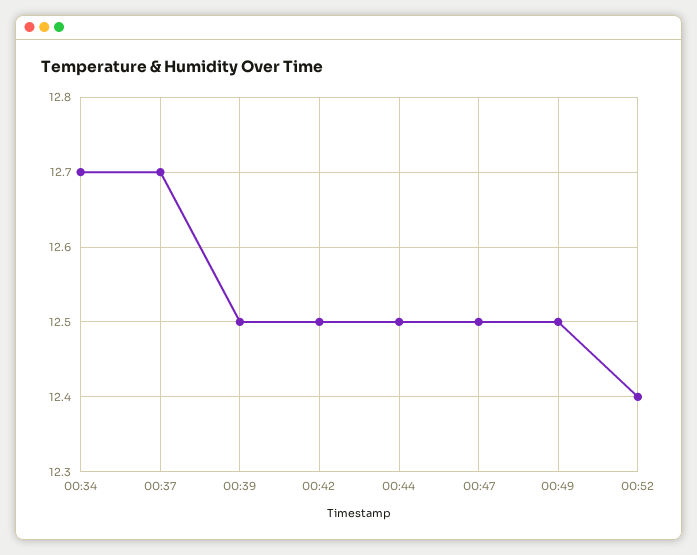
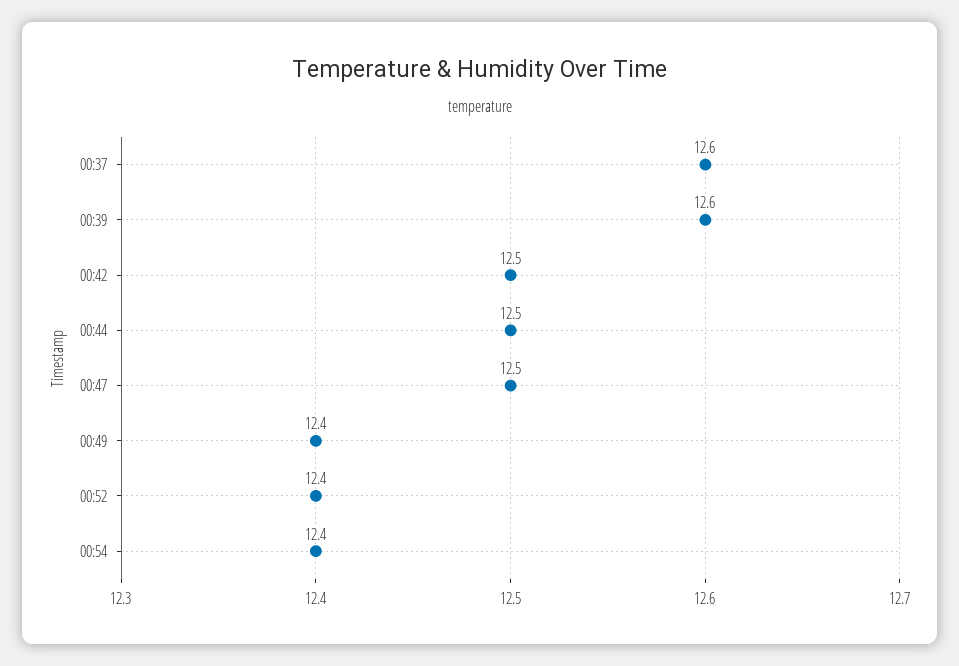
00:34: 12.7 -> none
00:37: 12.7 -> 12.6
00:39: 12.5 -> 12.6
00:49: 12.5 -> 12.4
00:54: none -> 12.4

